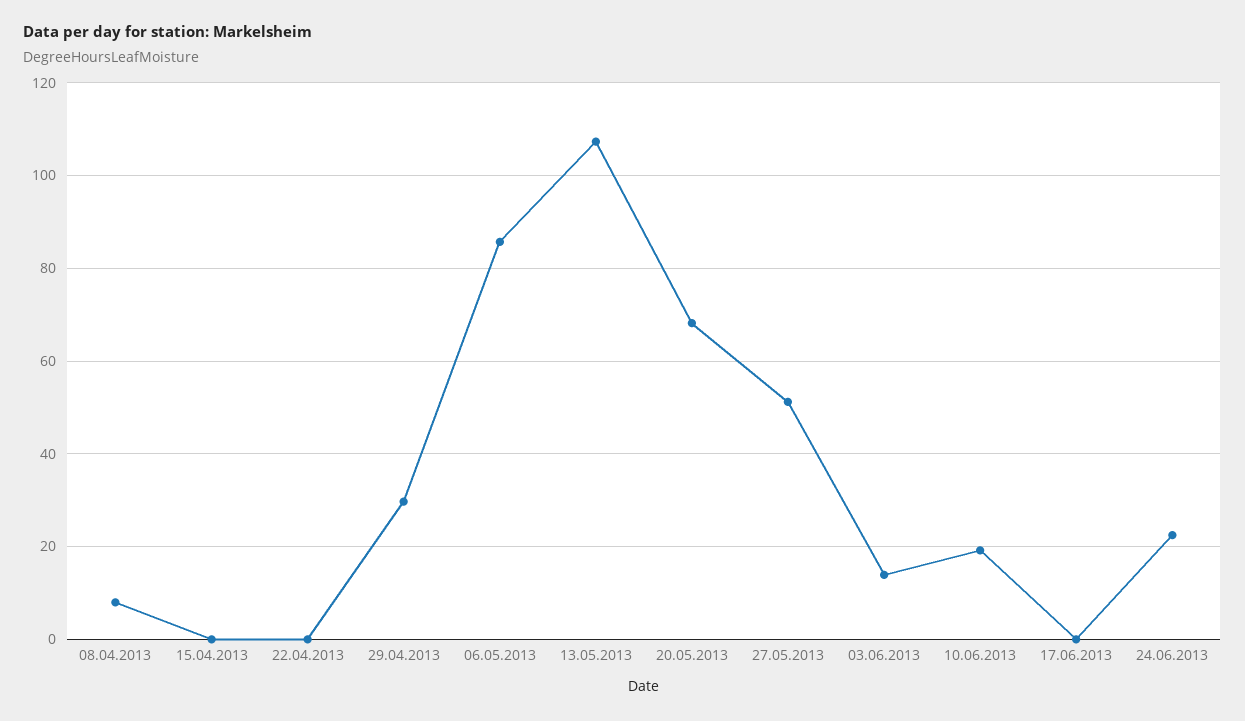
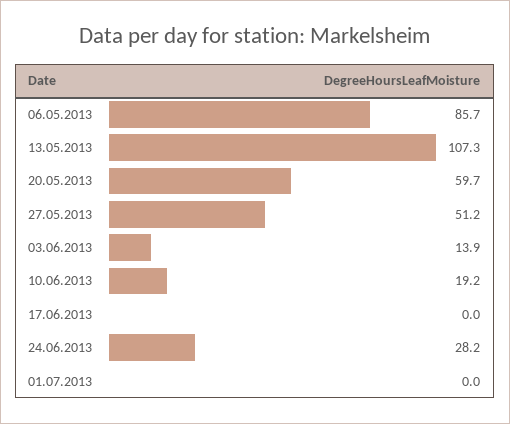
08.04.2013: 8 -> none
15.04.2013: 0 -> none
22.04.2013: 0 -> none
29.04.2013: 30 -> none
20.05.2013: 68 -> 59.7
24.06.2013: 22 -> 28.2
01.07.2013: none -> 0

